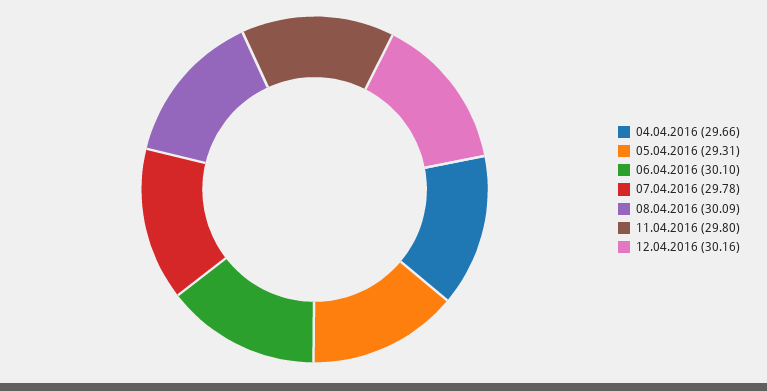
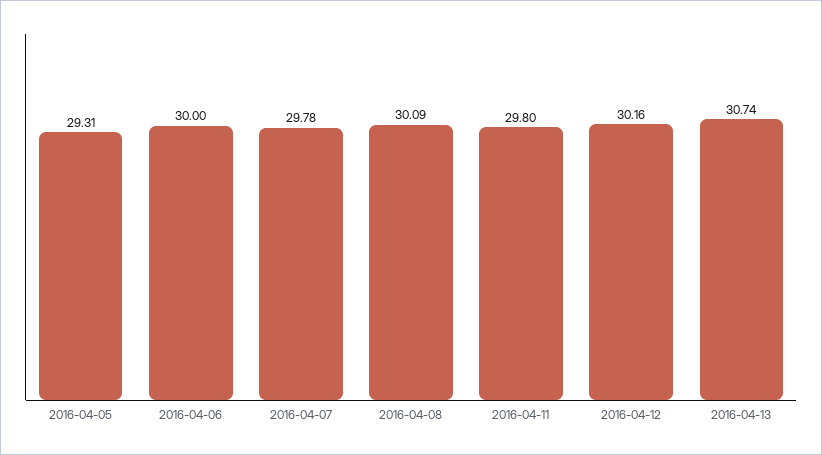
04.04.2016: 29.66 -> none
06.04.2016: 30.1 -> 30
2016-04-13: none -> 30.74

